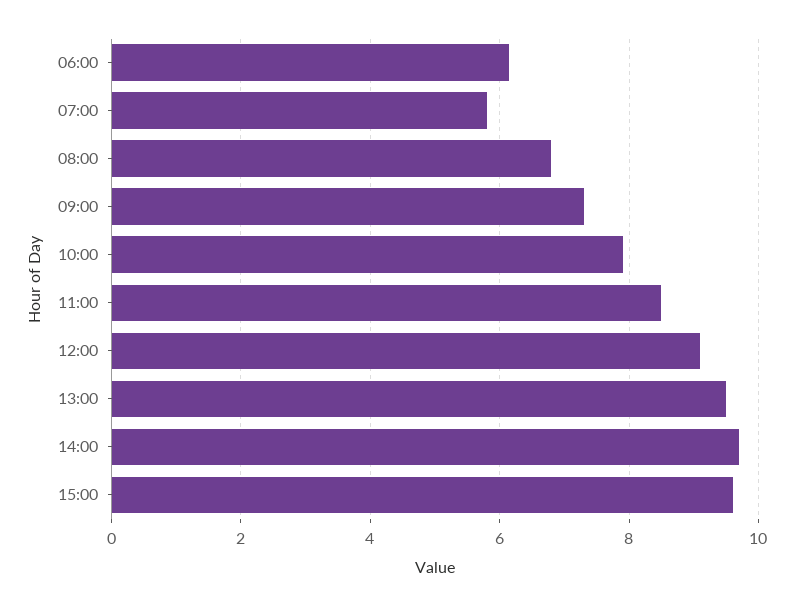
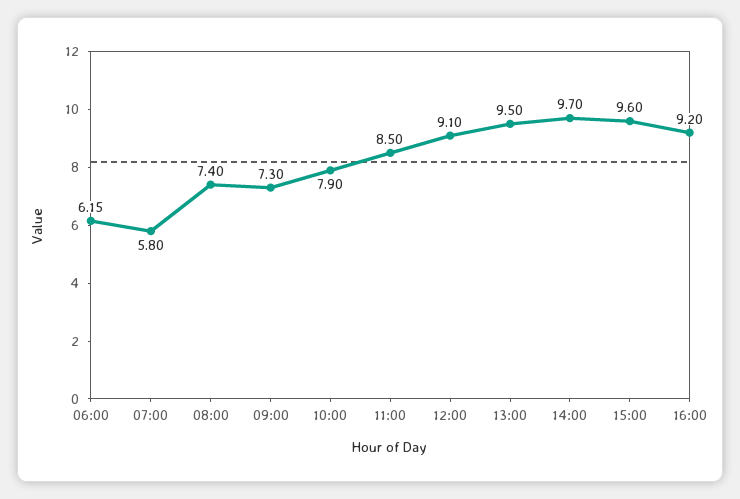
08:00: 6.8 -> 7.4
16:00: none -> 9.2

